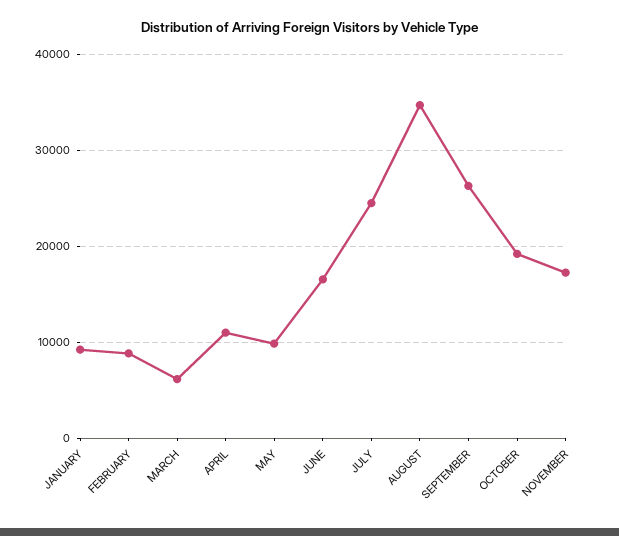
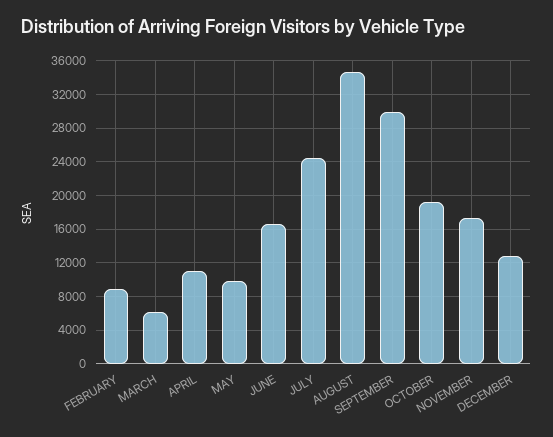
JANUARY: 9000 -> none
SEPTEMBER: 26000 -> 30000
DECEMBER: none -> 13000

